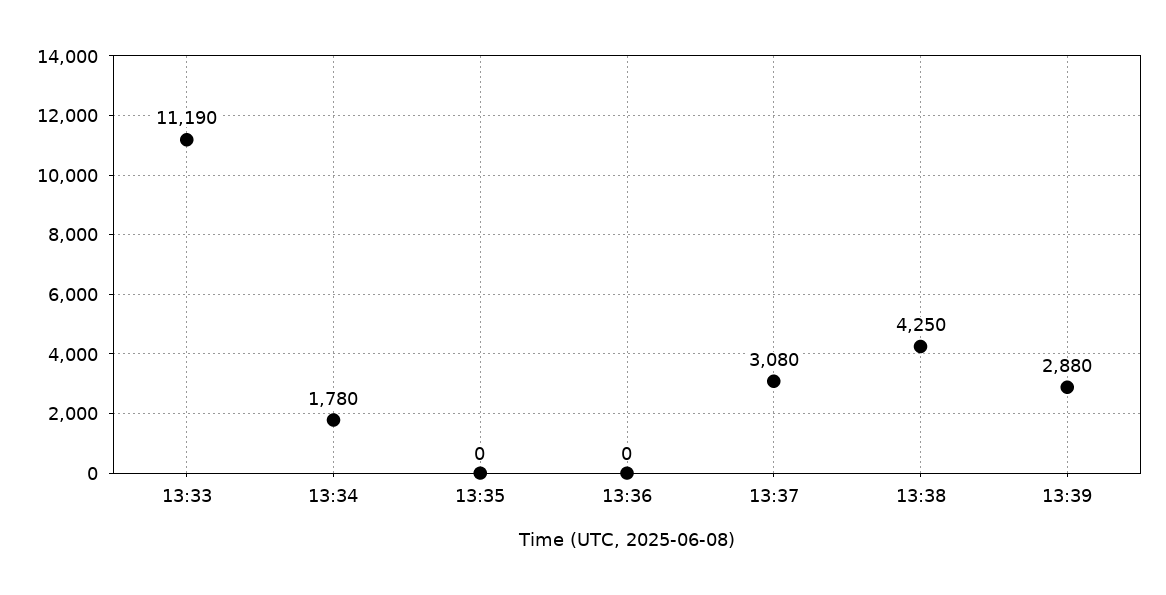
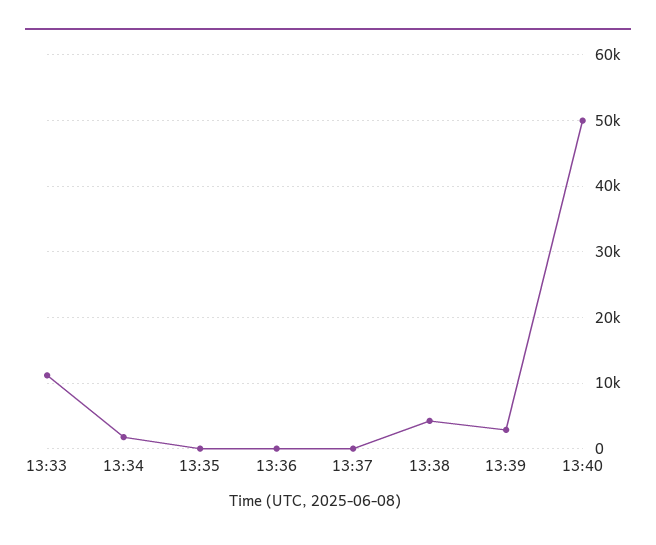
13:37: 3080 -> 0
13:40: none -> 50000

